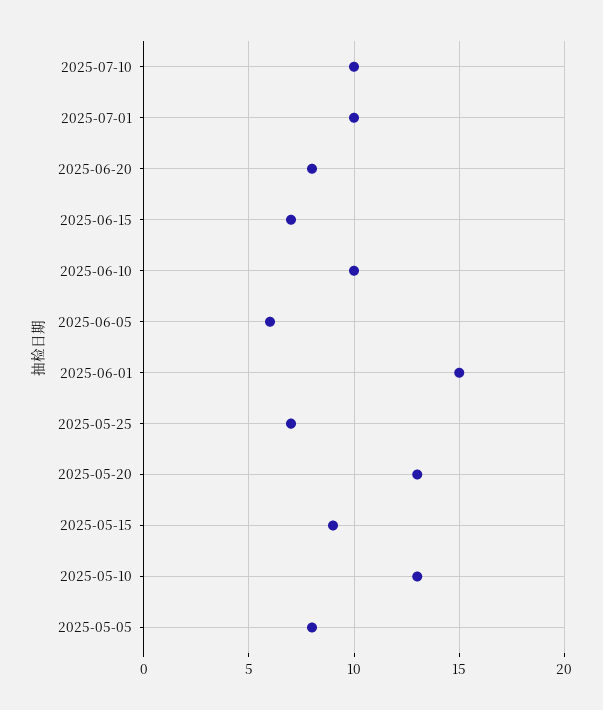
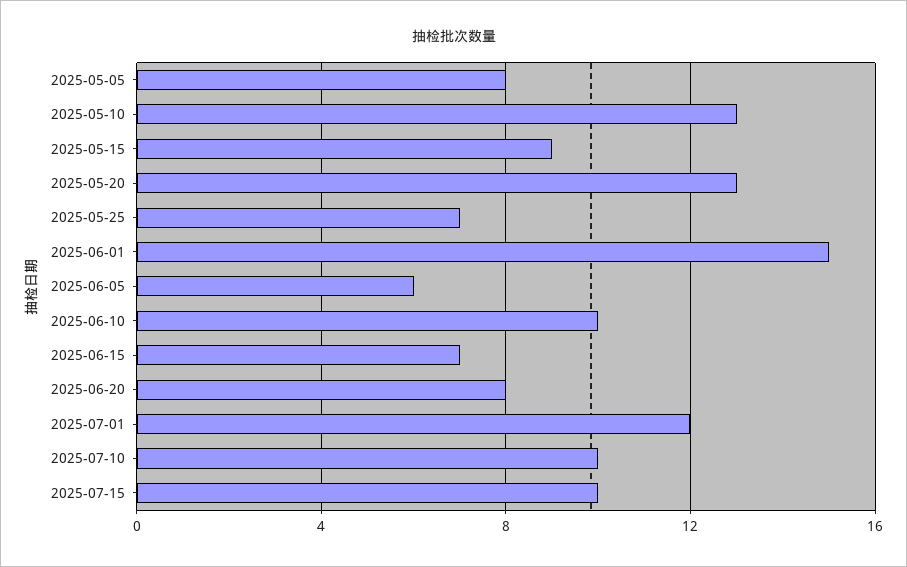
2025-07-01: 10 -> 12
2025-07-15: none -> 10

